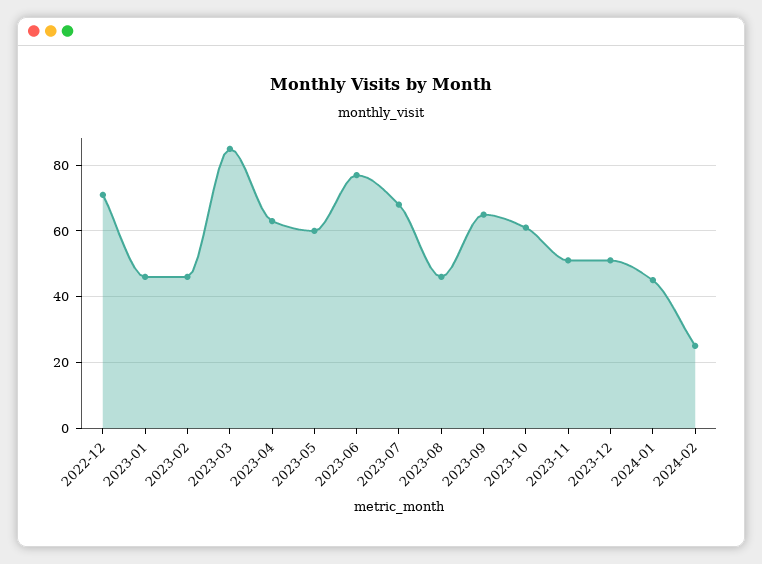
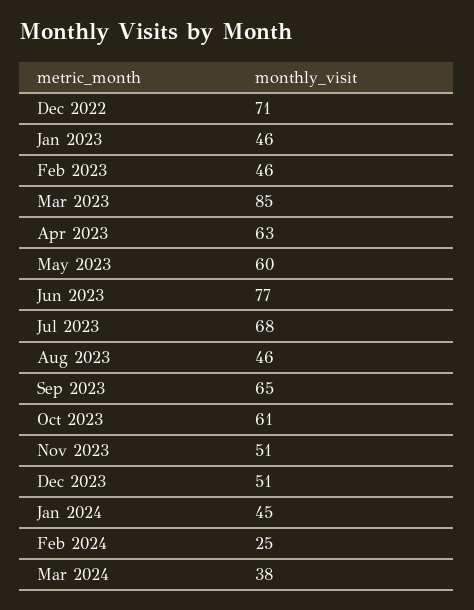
Mar 2024: none -> 38

